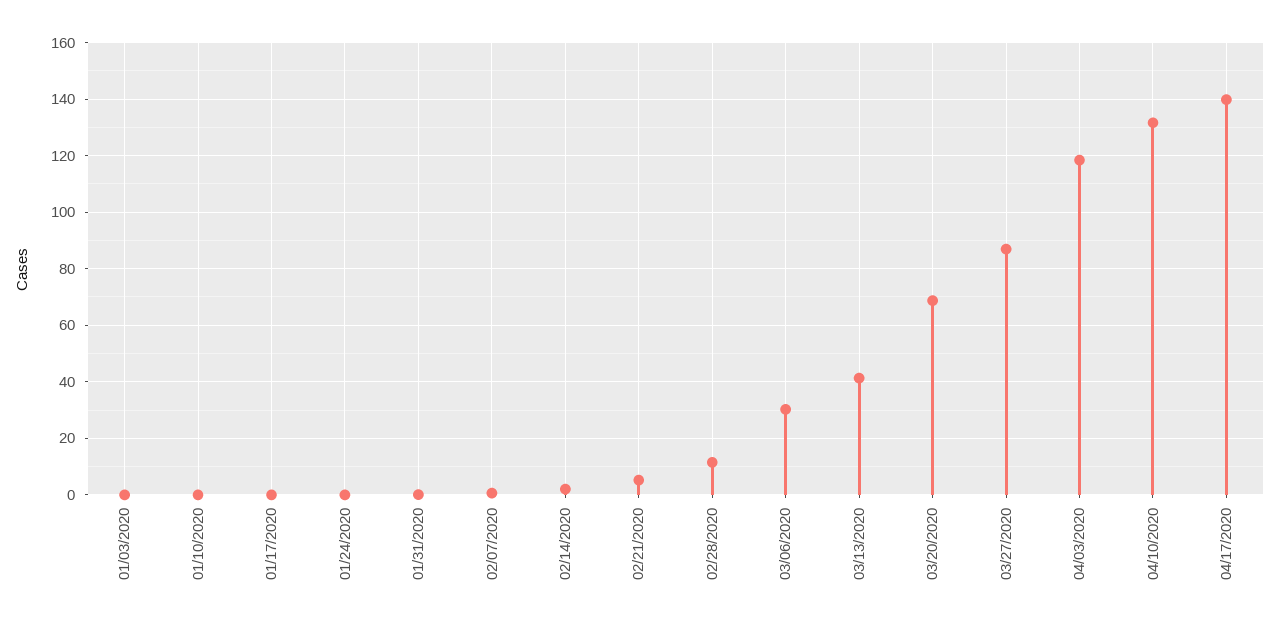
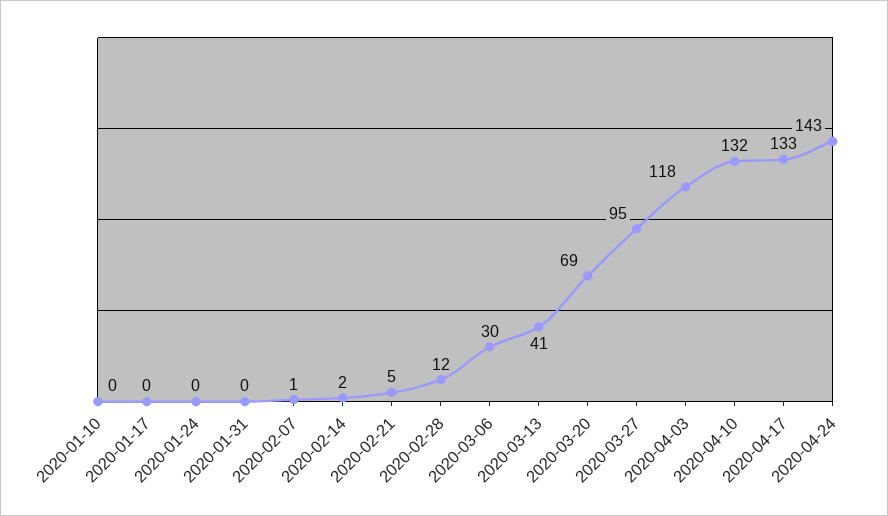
01/03/2020: 0 -> none
03/27/2020: 87.5 -> 95
04/17/2020: 140 -> 133
2020-04-24: none -> 143

